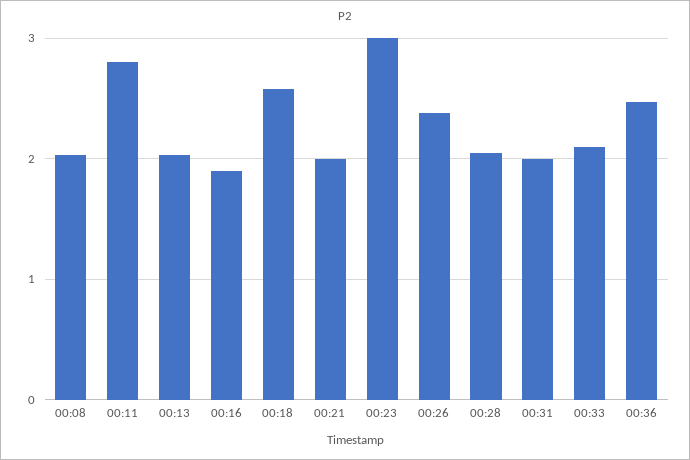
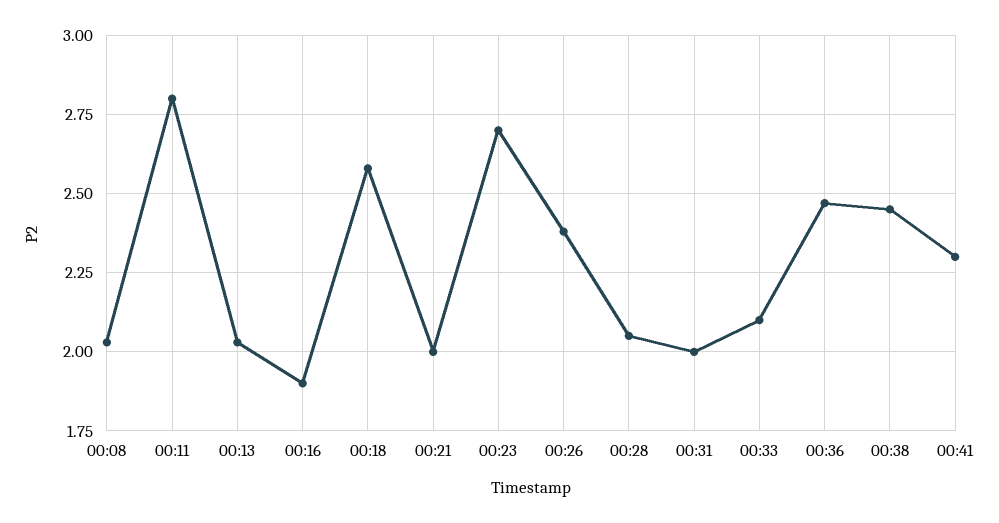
00:23: 3 -> 2.7
00:38: none -> 2.45
00:41: none -> 2.3

